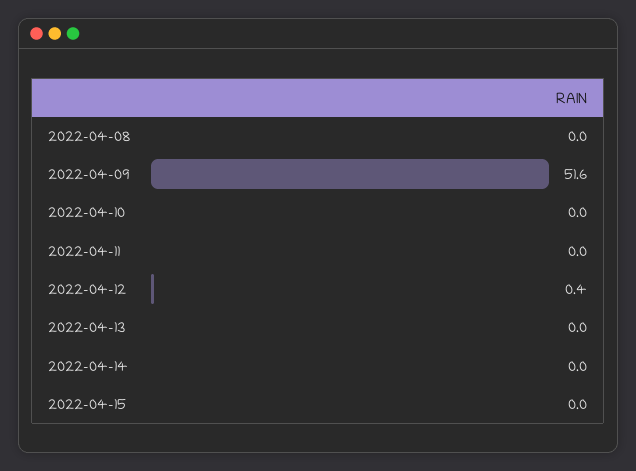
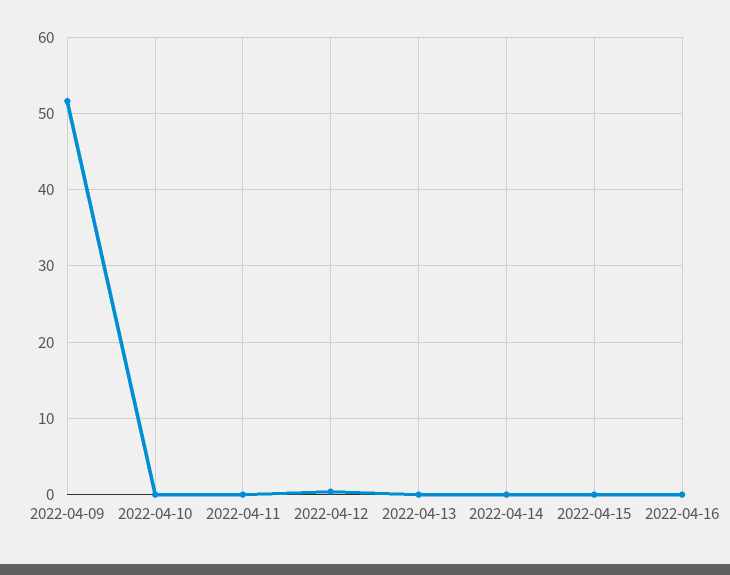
2022-04-08: 0 -> none
2022-04-16: none -> 0

